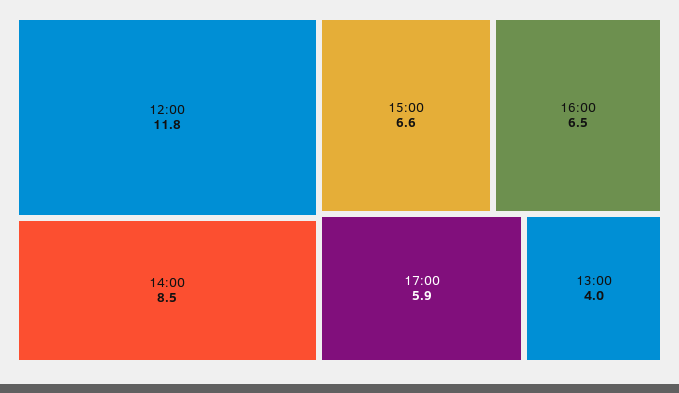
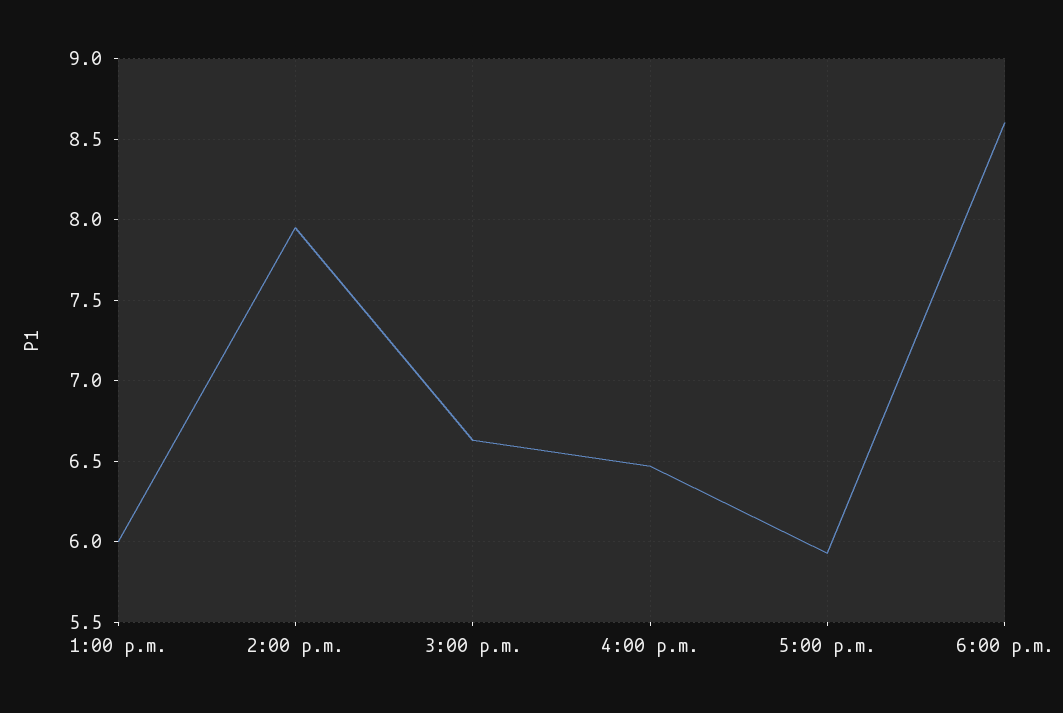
12:00: 11.8 -> none
14:00: 8.5 -> 7.95
13:00: 4 -> 6
6:00 p.m.: none -> 8.6

